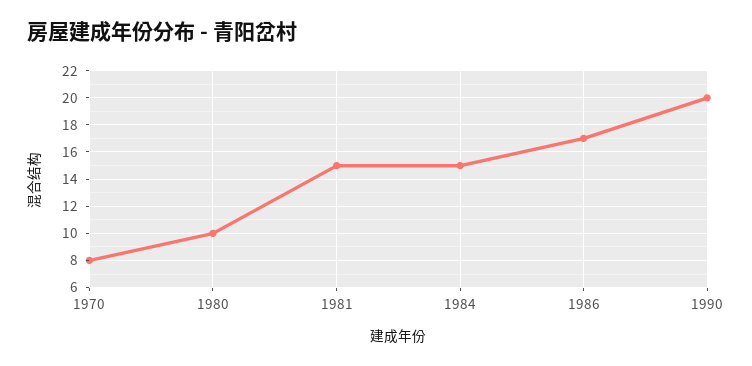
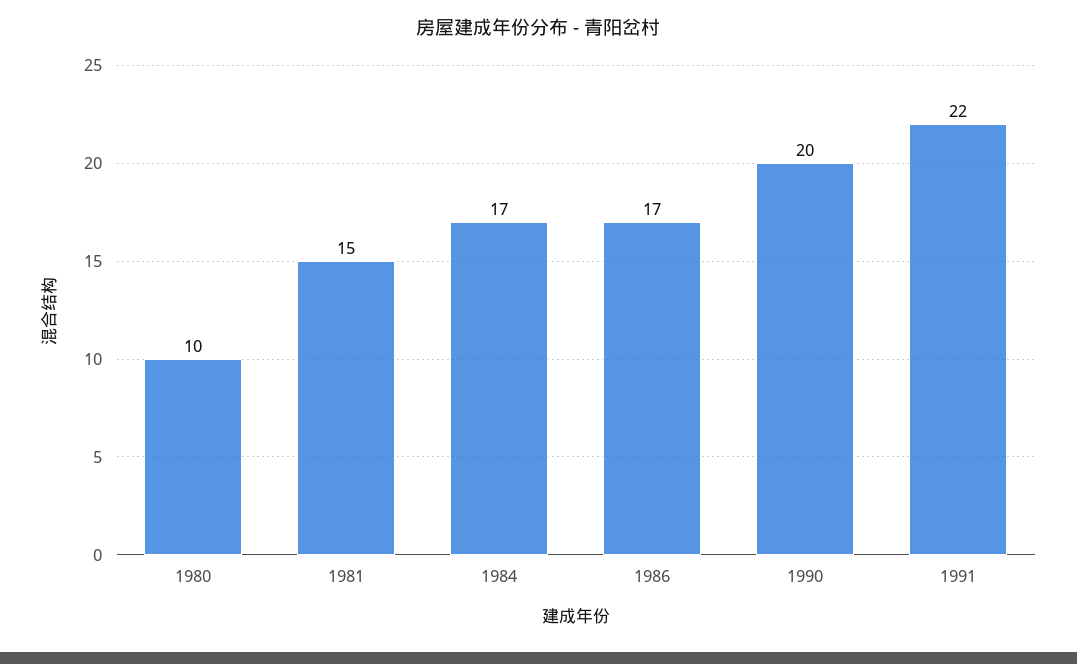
1970: 8 -> none
1984: 15 -> 17
1991: none -> 22

